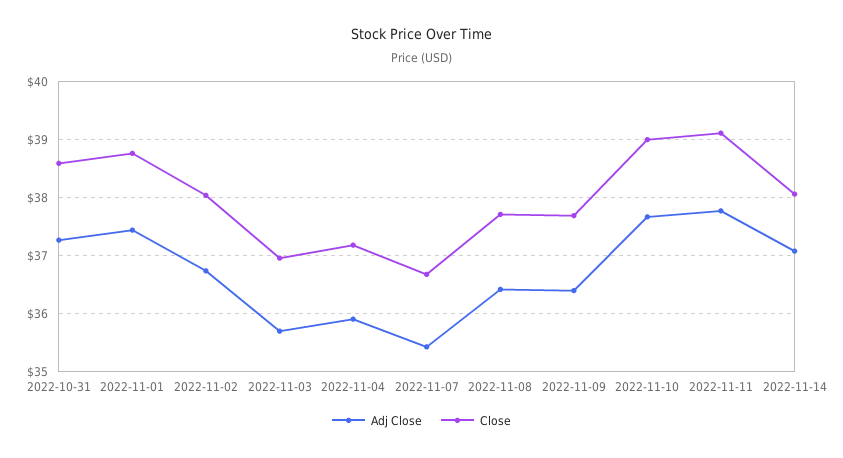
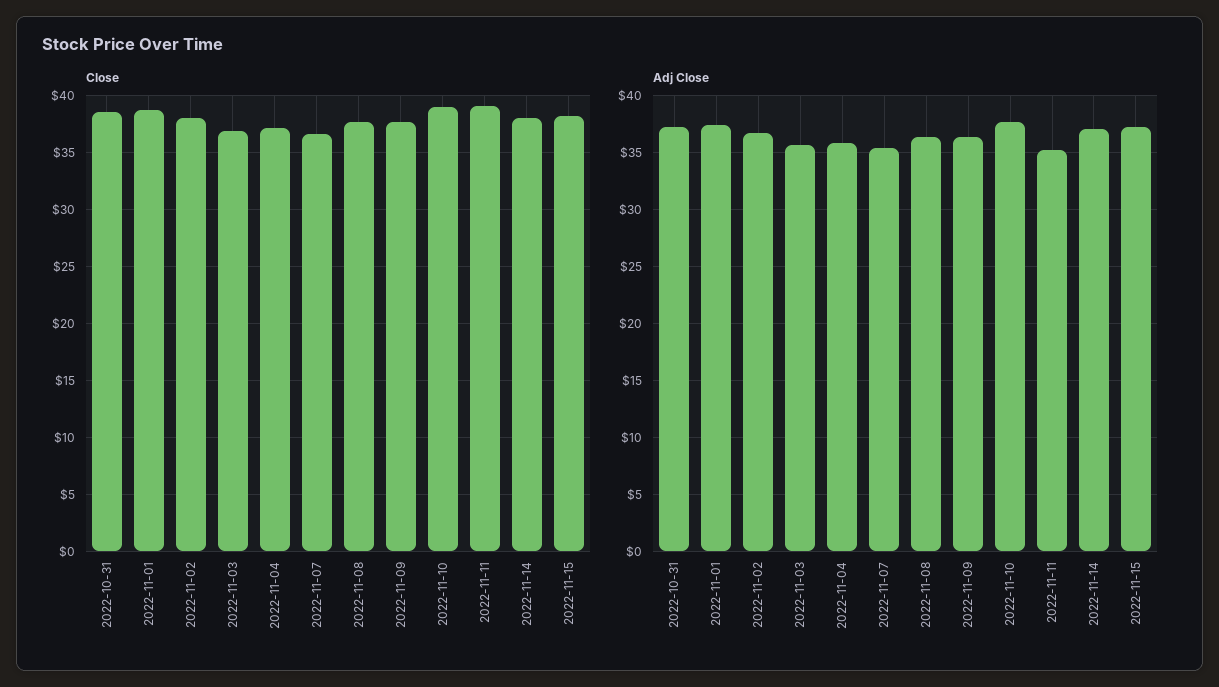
Adj Close, 2022-11-11: 37.8 -> 35
Close, 2022-11-15: none -> 38
Adj Close, 2022-11-15: none -> 37

